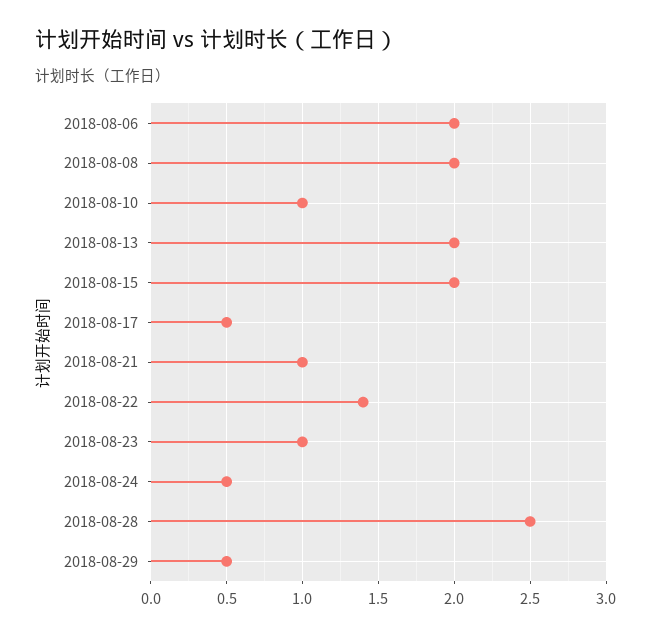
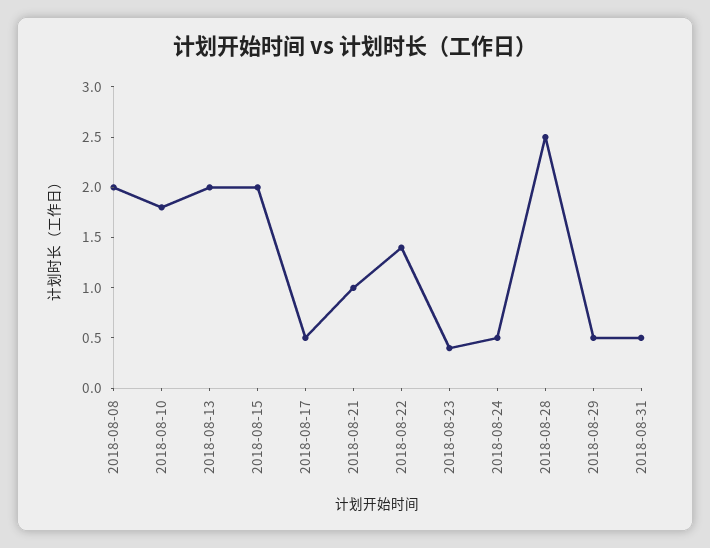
2018-08-06: 2 -> none
2018-08-10: 1 -> 1.8
2018-08-23: 1 -> 0.4
2018-08-31: none -> 0.5

